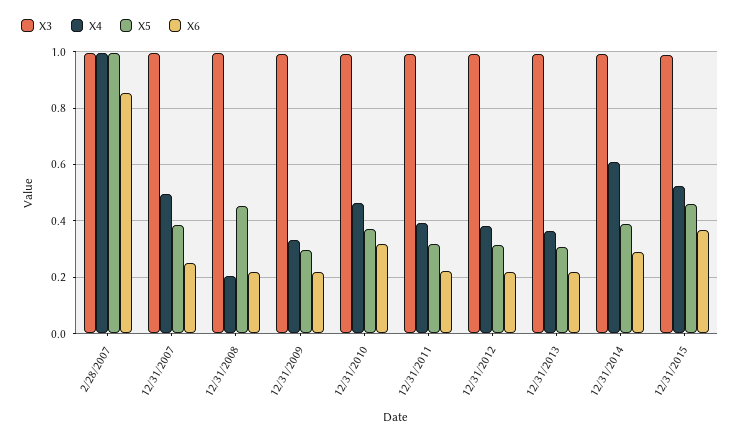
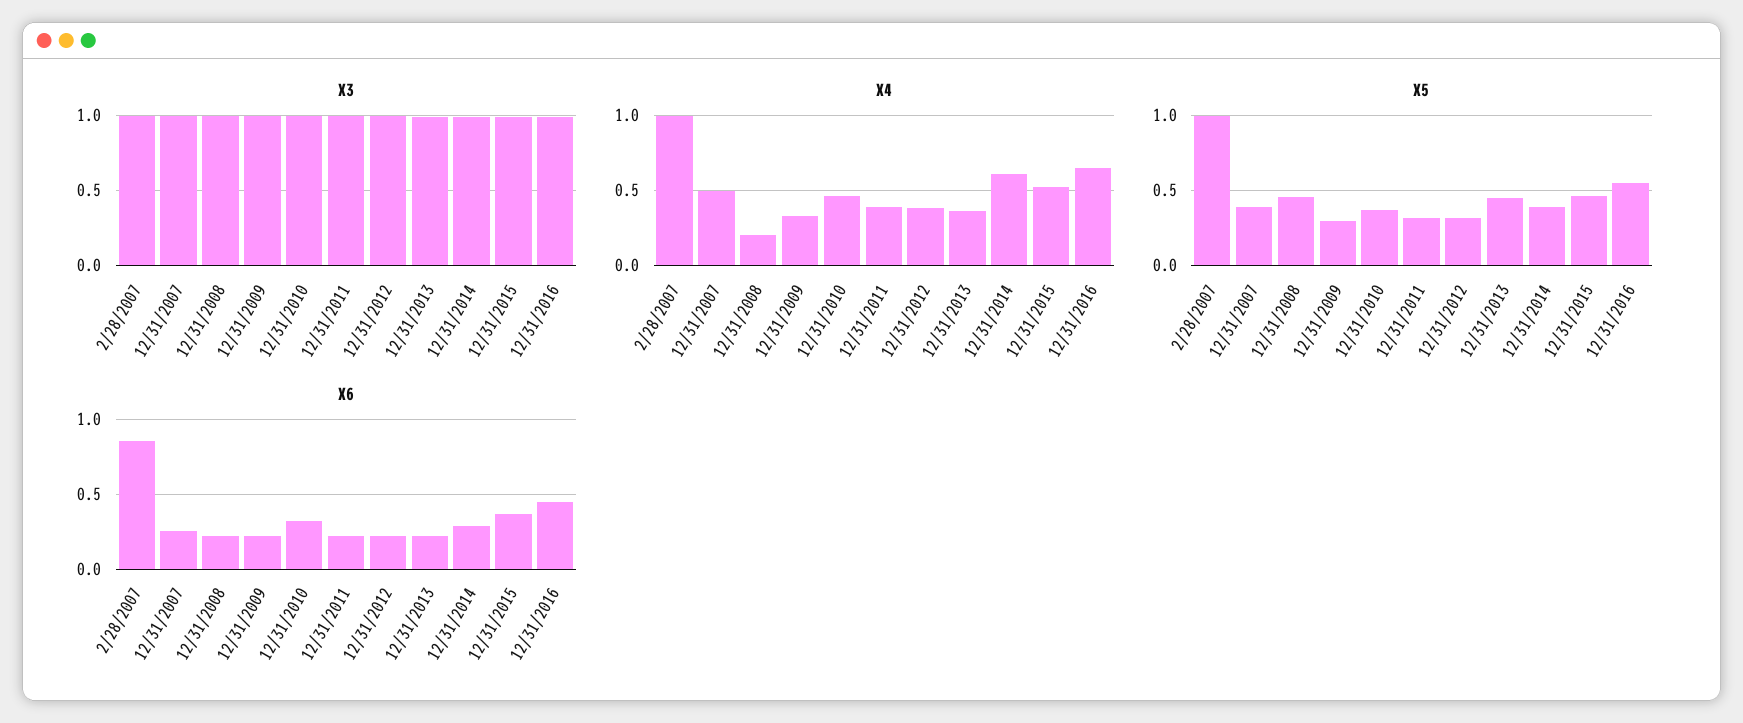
X5, 12/31/2013: 0.3 -> 0.45
X3, 12/31/2016: none -> 1
X4, 12/31/2016: none -> 0.65
X5, 12/31/2016: none -> 0.55
X6, 12/31/2016: none -> 0.45

